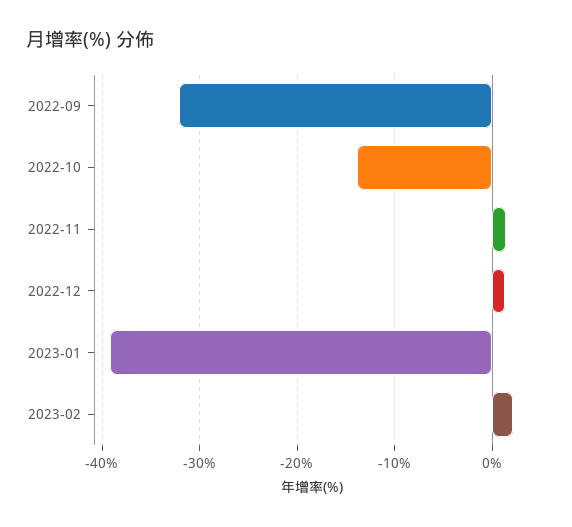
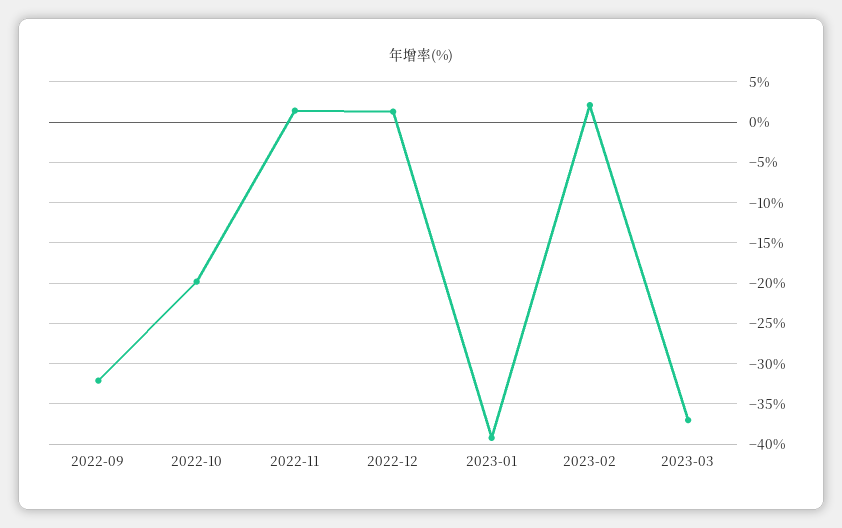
2022-10: -14 -> -20
2023-03: none -> -37

